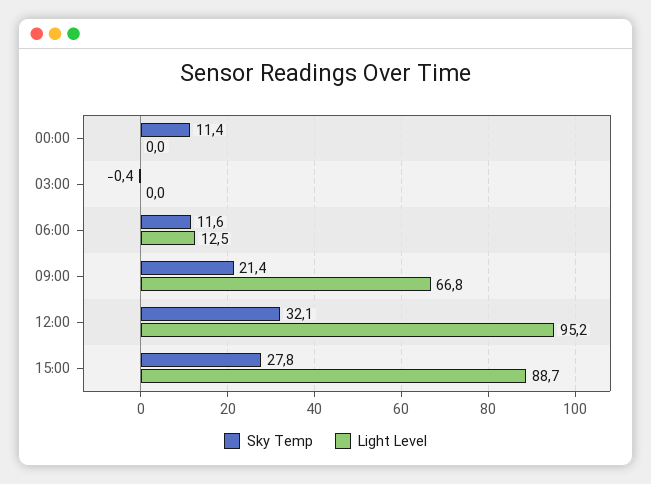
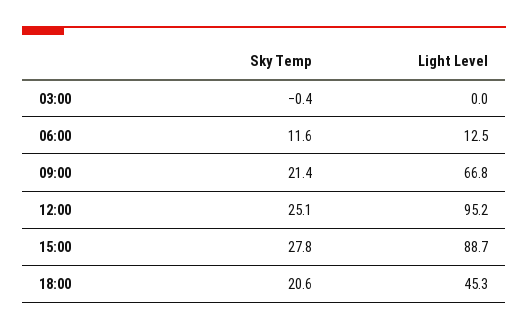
Sky Temp, 00:00: 11.4 -> none
Light Level, 00:00: 0 -> none
Sky Temp, 12:00: 32.1 -> 25.1
Sky Temp, 18:00: none -> 20.6
Light Level, 18:00: none -> 45.3

